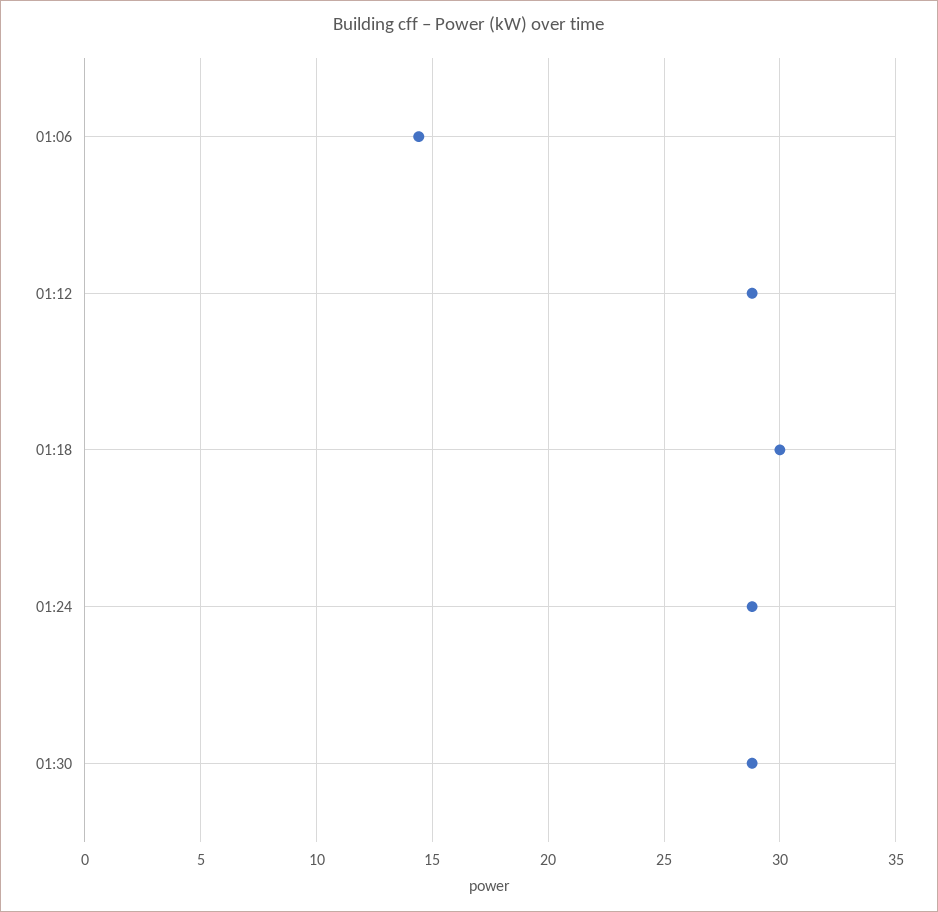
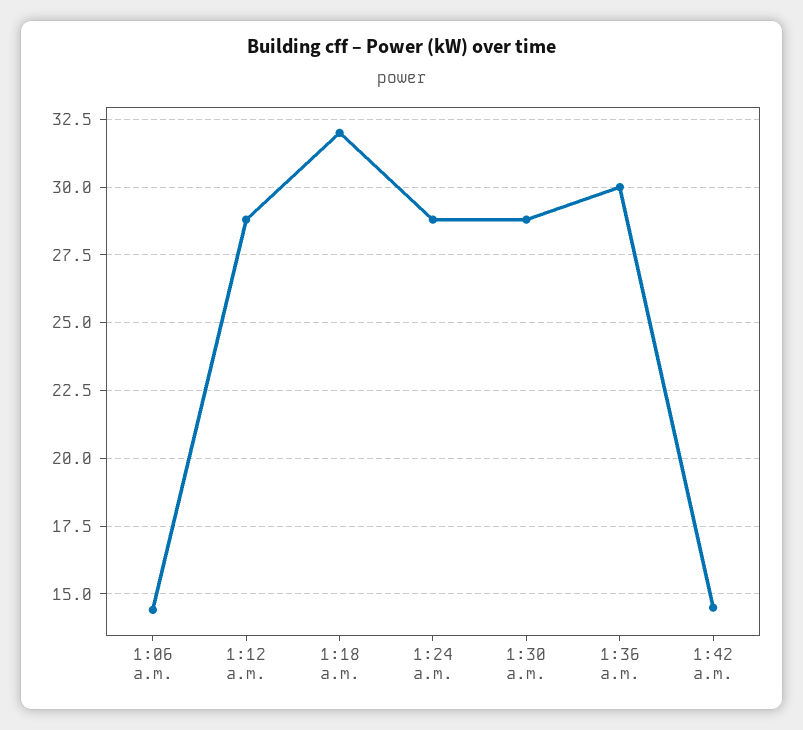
01:18: 30 -> 32
1:36 a.m.: none -> 30
1:42 a.m.: none -> 14.5

